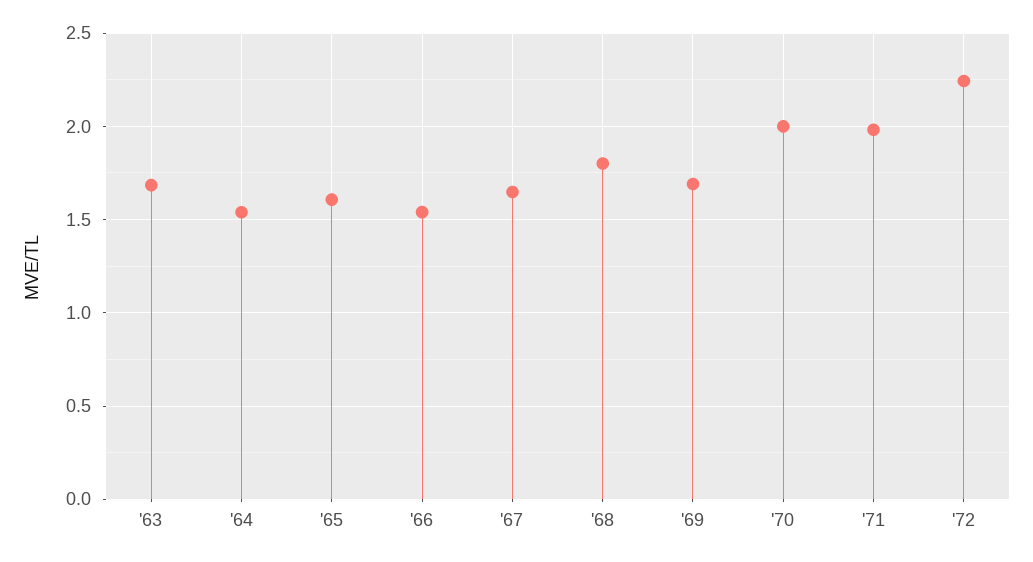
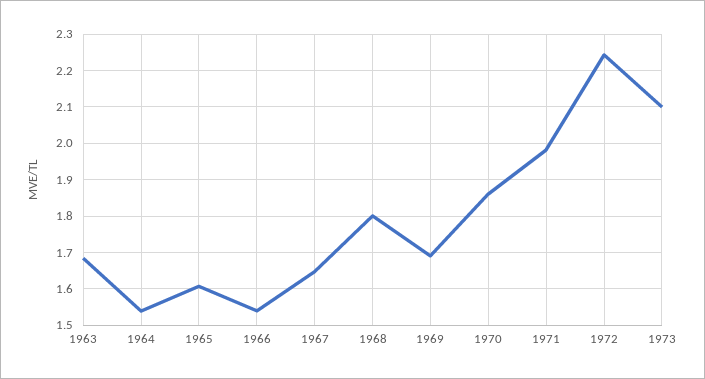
'70: 2 -> 1.86
1973: none -> 2.1

